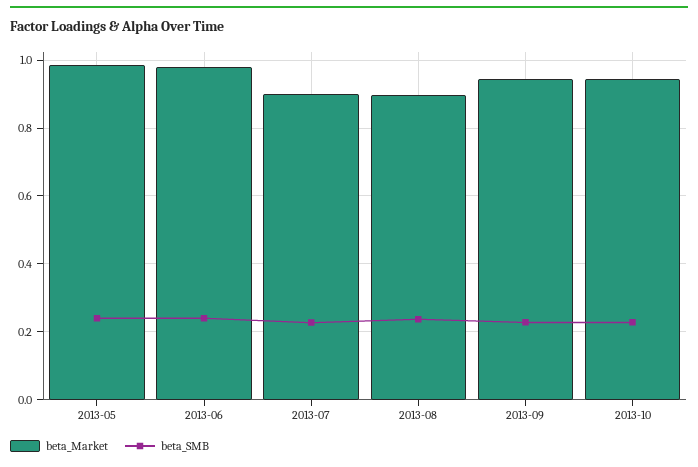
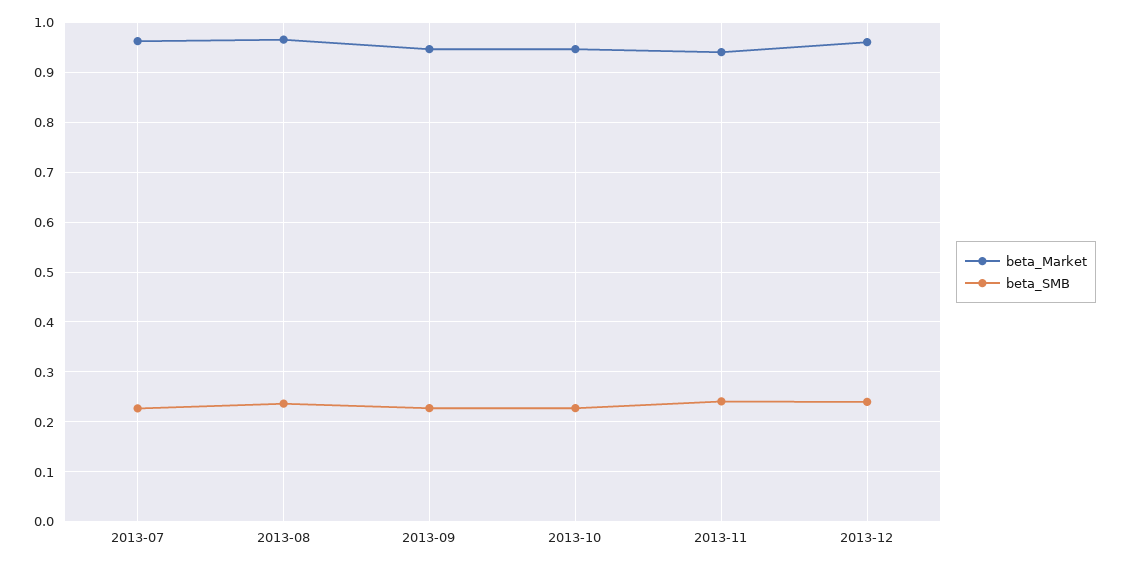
beta_Market, 2013-05: 0.98 -> none
beta_SMB, 2013-05: 0.24 -> none
beta_Market, 2013-06: 0.98 -> none
beta_SMB, 2013-06: 0.24 -> none
beta_Market, 2013-07: 0.9 -> 0.96
beta_Market, 2013-08: 0.9 -> 0.96
beta_Market, 2013-11: none -> 0.94
beta_SMB, 2013-11: none -> 0.24
beta_Market, 2013-12: none -> 0.96
beta_SMB, 2013-12: none -> 0.24

